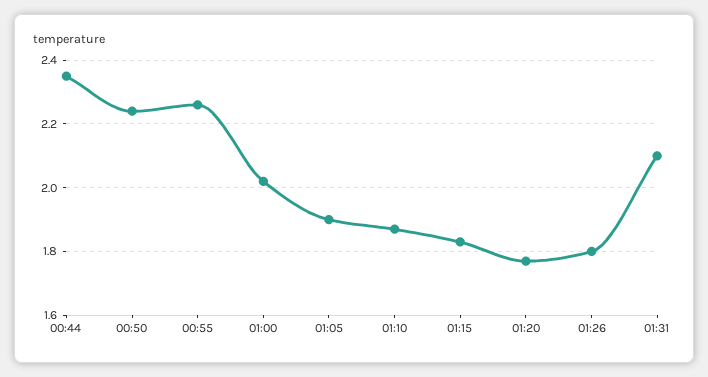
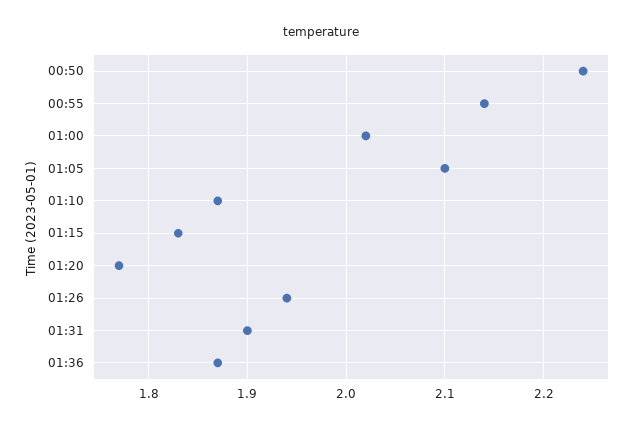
00:44: 2.35 -> none
00:55: 2.25 -> 2.14
01:05: 1.9 -> 2.1
01:26: 1.8 -> 1.94
01:31: 2.1 -> 1.9
01:36: none -> 1.87

